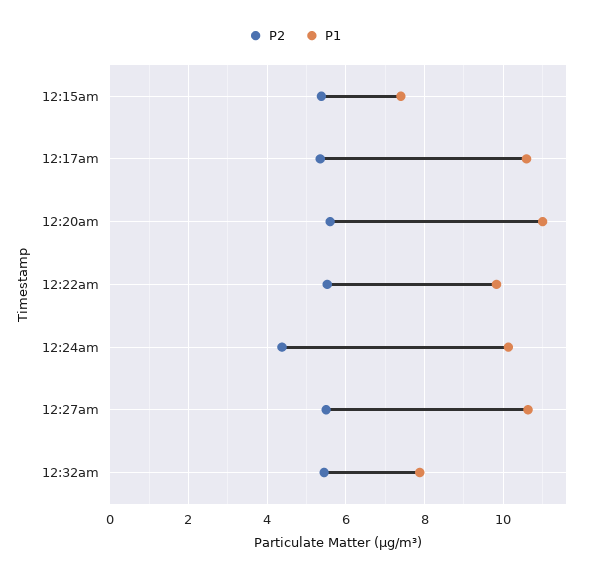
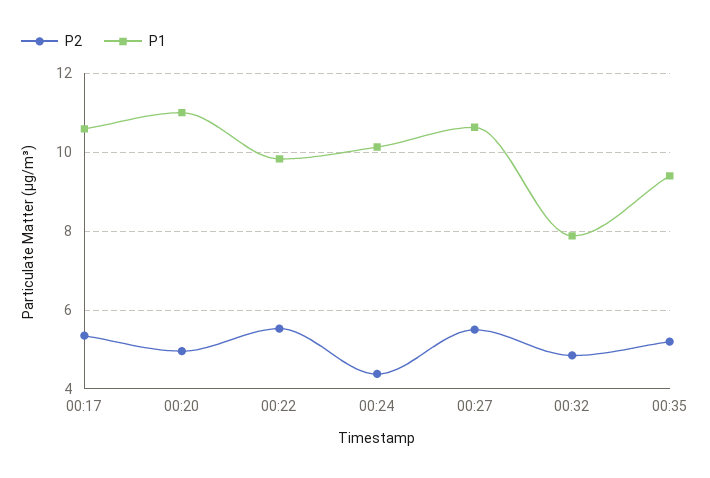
P2, 12:15am: 5.4 -> none
P1, 12:15am: 7.4 -> none
P2, 12:20am: 5.6 -> 5
P2, 12:32am: 5.4 -> 4.8
P2, 00:35: none -> 5.2
P1, 00:35: none -> 9.4

